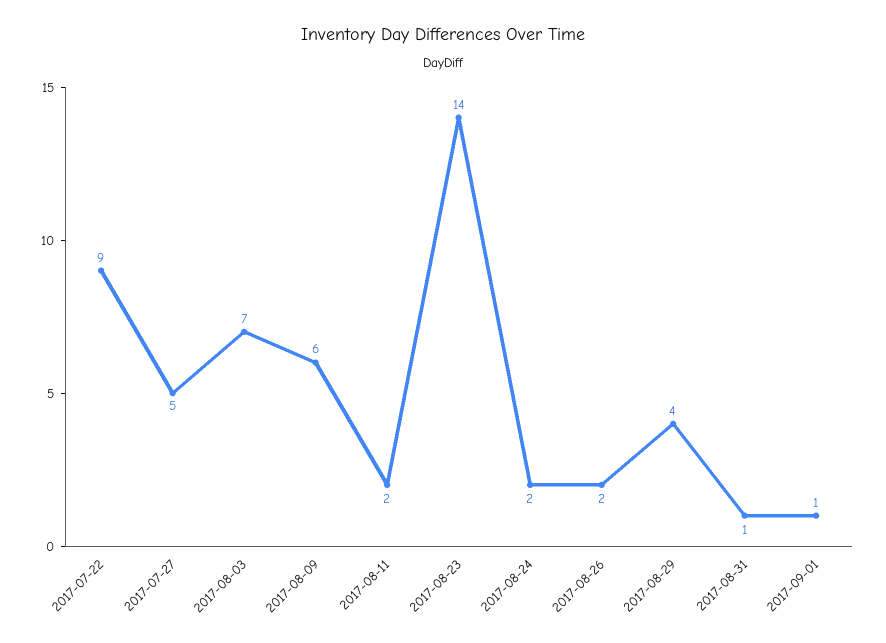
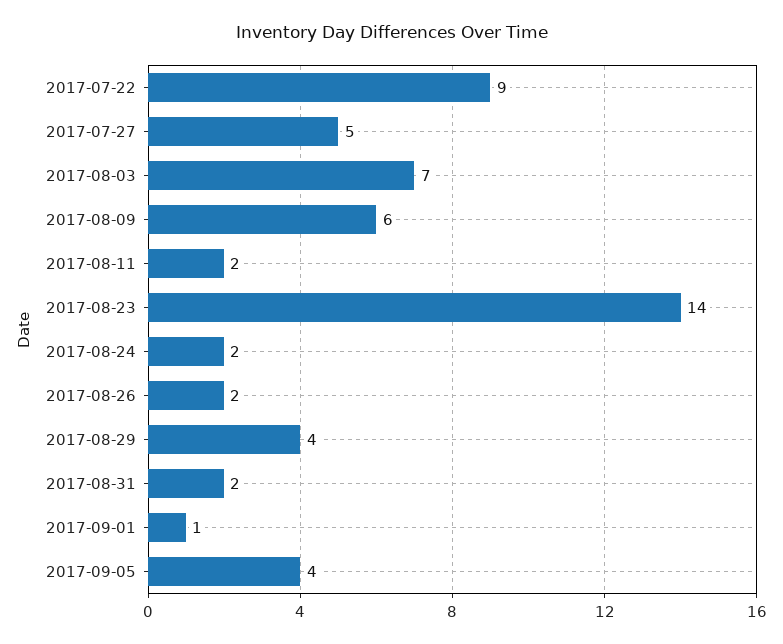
2017-08-31: 1 -> 2
2017-09-05: none -> 4

